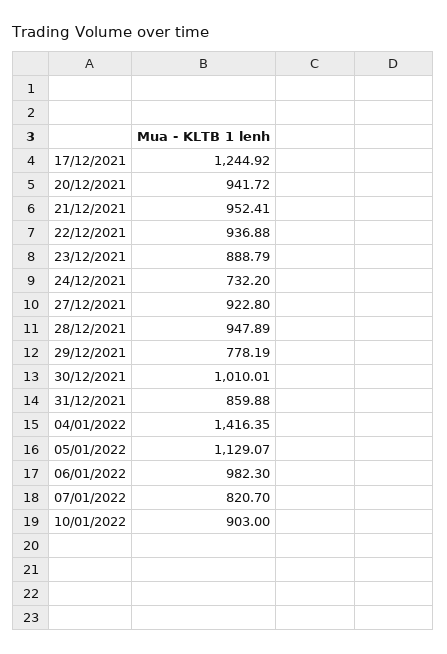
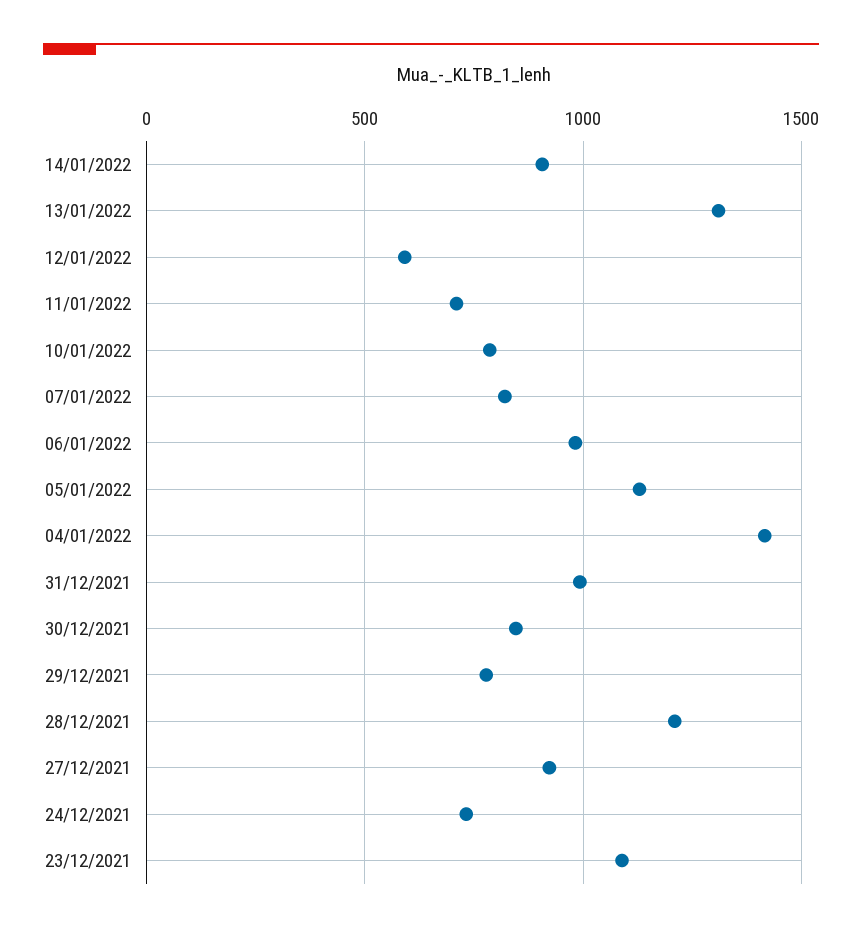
17/12/2021: 1244.92 -> none
20/12/2021: 941.72 -> none
21/12/2021: 952.41 -> none
22/12/2021: 936.88 -> none
23/12/2021: 888.79 -> 1100
28/12/2021: 947.89 -> 1200
30/12/2021: 1010.01 -> 850
31/12/2021: 859.88 -> 1000
10/01/2022: 903 -> 800
14/01/2022: none -> 900
13/01/2022: none -> 1300
12/01/2022: none -> 600
11/01/2022: none -> 700

